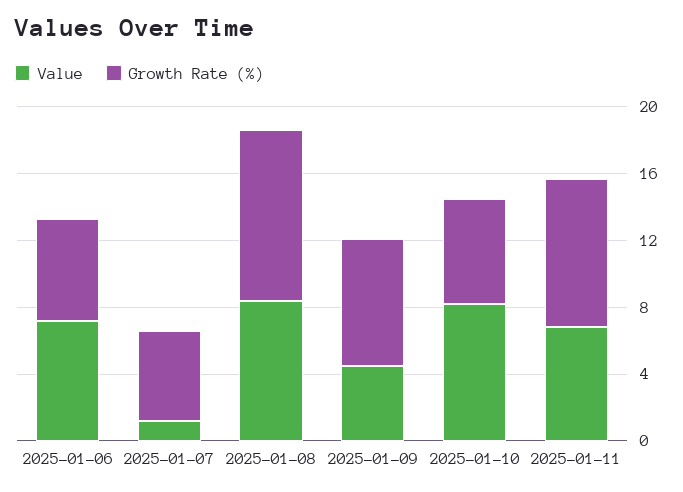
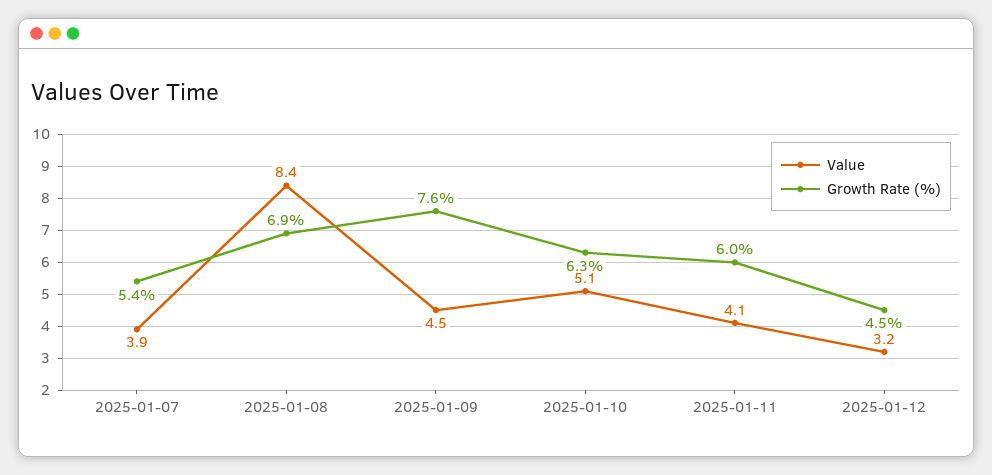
Value, 2025-01-06: 7 -> none
Growth Rate (%), 2025-01-06: 6 -> none
Value, 2025-01-07: 1 -> 3.9
Growth Rate (%), 2025-01-08: 10 -> 6.9
Value, 2025-01-10: 8 -> 5.1
Value, 2025-01-11: 7 -> 4.1
Growth Rate (%), 2025-01-11: 9 -> 6
Value, 2025-01-12: none -> 3.2
Growth Rate (%), 2025-01-12: none -> 4.5

